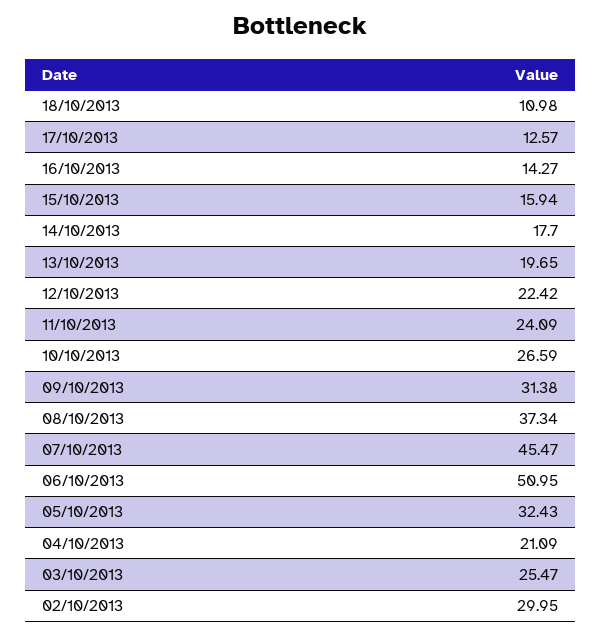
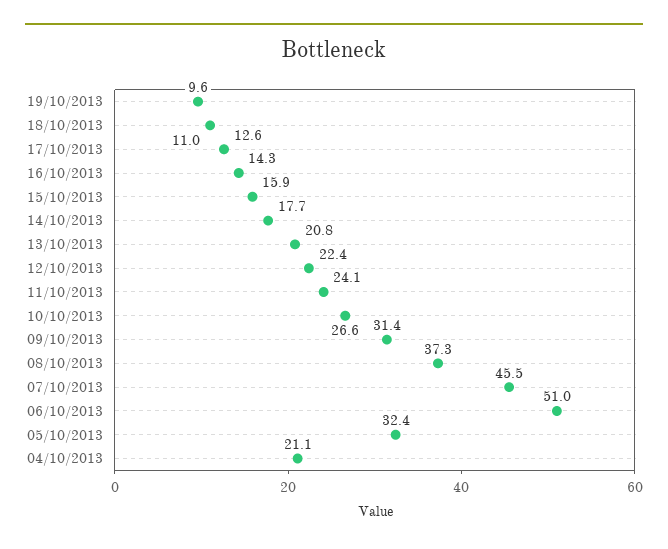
13/10/2013: 19.65 -> 20.8
03/10/2013: 25.47 -> none
02/10/2013: 29.95 -> none
19/10/2013: none -> 9.6

